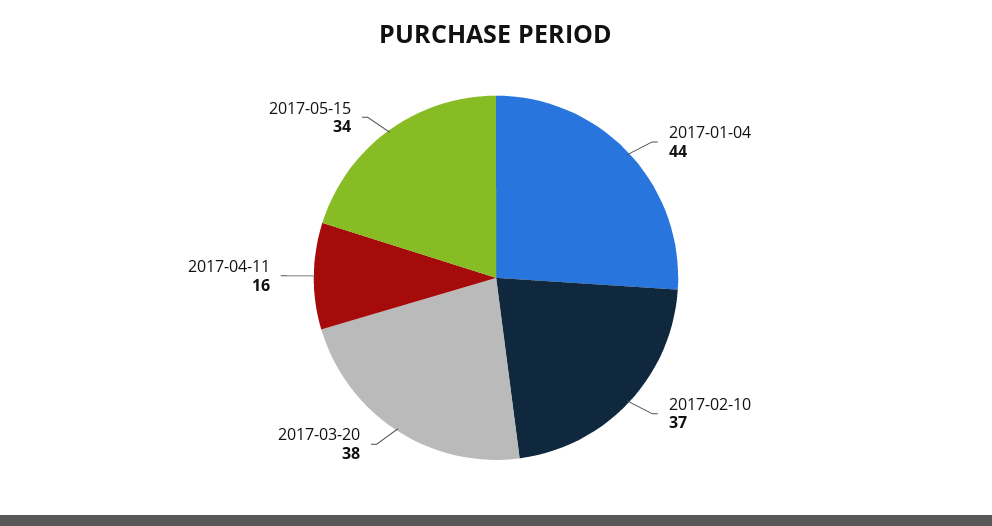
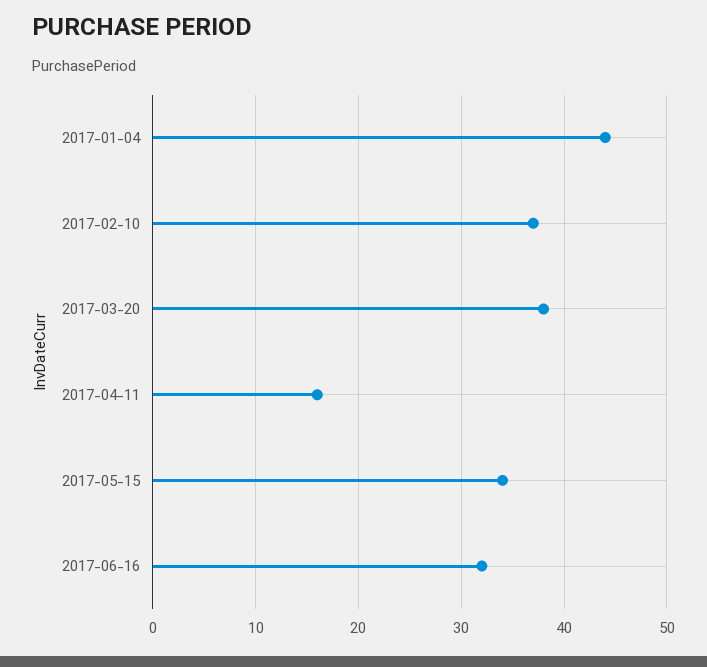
2017-06-16: none -> 32

